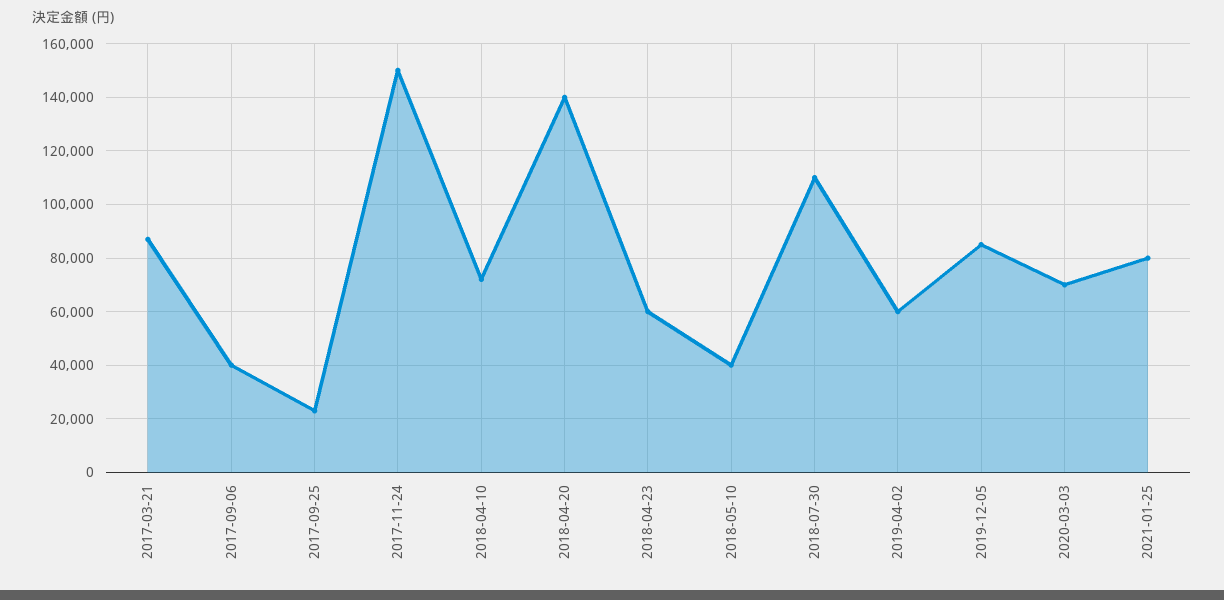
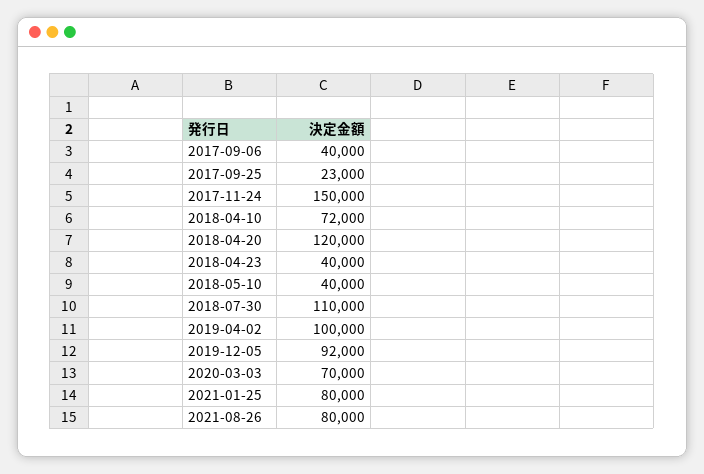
2017-03-21: 87500 -> none
2018-04-20: 140000 -> 120000
2018-04-23: 60000 -> 40000
2019-04-02: 60000 -> 100000
2019-12-05: 85000 -> 92000
2021-08-26: none -> 80000

